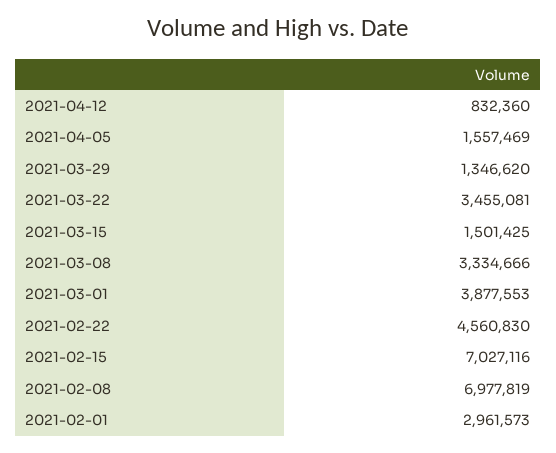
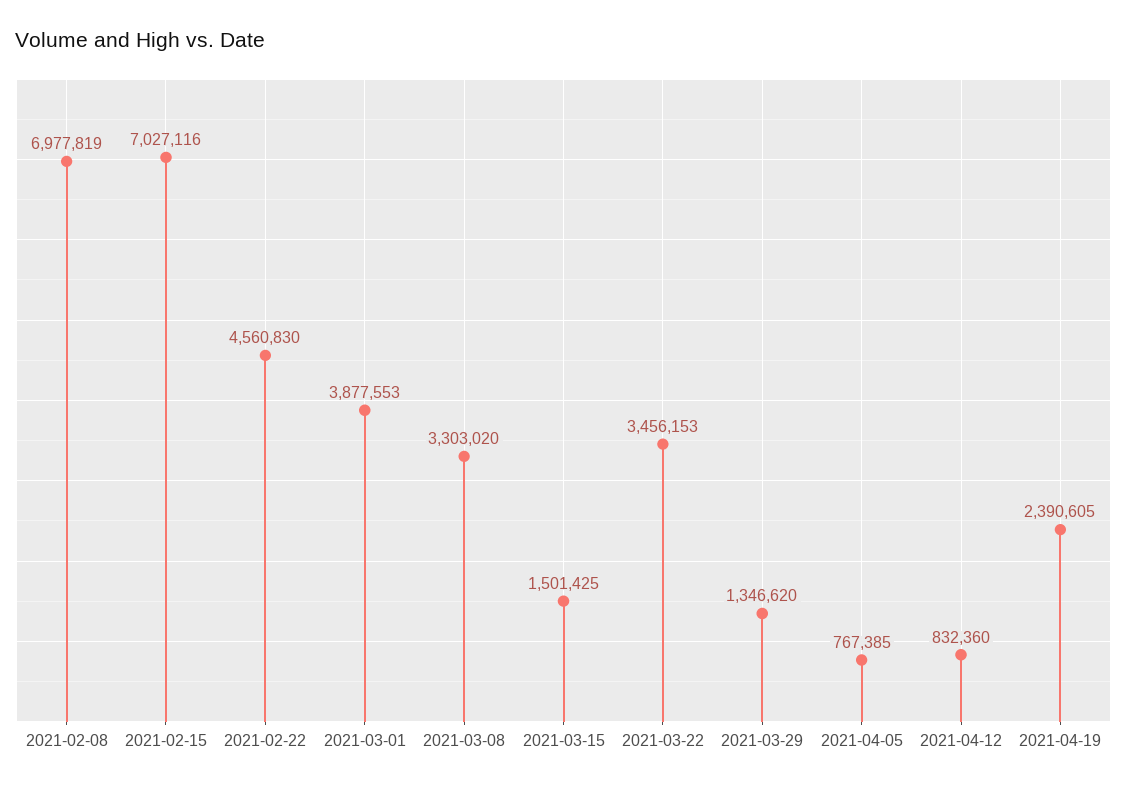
2021-04-05: 1557469 -> 767385
2021-03-22: 3455081 -> 3456153
2021-03-08: 3334666 -> 3303020
2021-02-01: 2961573 -> none
2021-04-19: none -> 2390605

